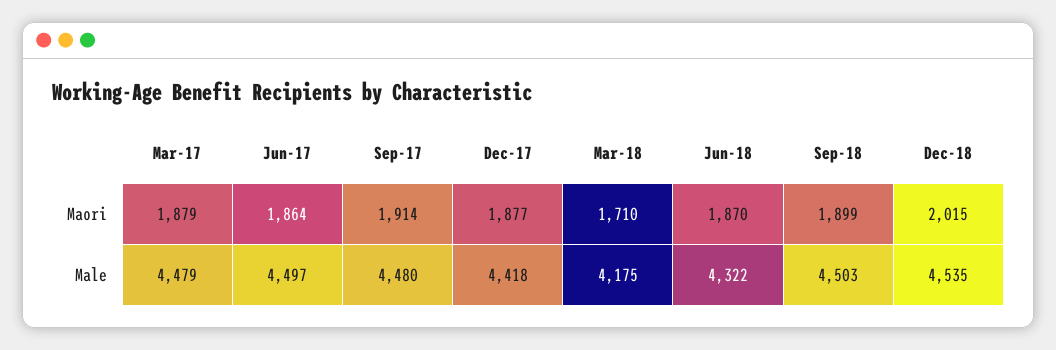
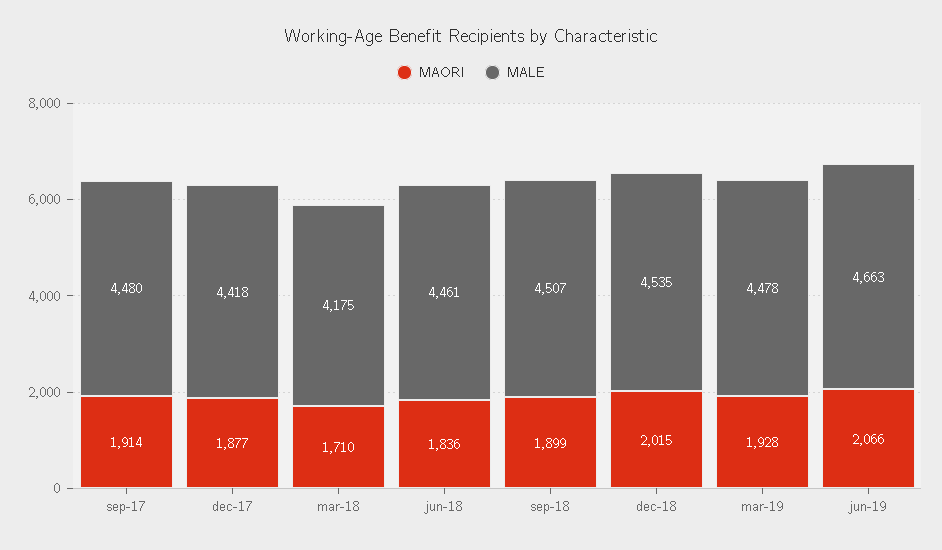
Maori, Mar-17: 1879 -> none
Maori, Jun-17: 1864 -> none
Maori, Jun-18: 1870 -> 1836
Male, Mar-17: 4479 -> none
Male, Jun-17: 4497 -> none
Male, Jun-18: 4322 -> 4461
Male, Sep-18: 4503 -> 4507
Maori, mar-19: none -> 1928
Male, mar-19: none -> 4478
Maori, jun-19: none -> 2066
Male, jun-19: none -> 4663

